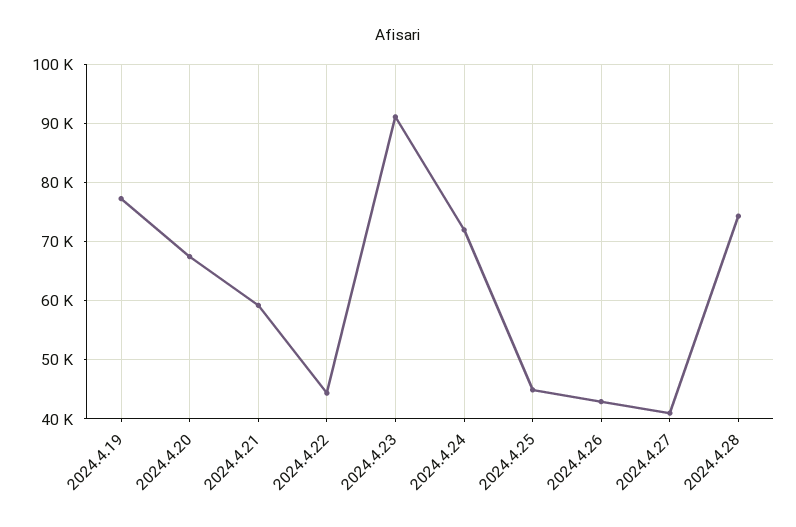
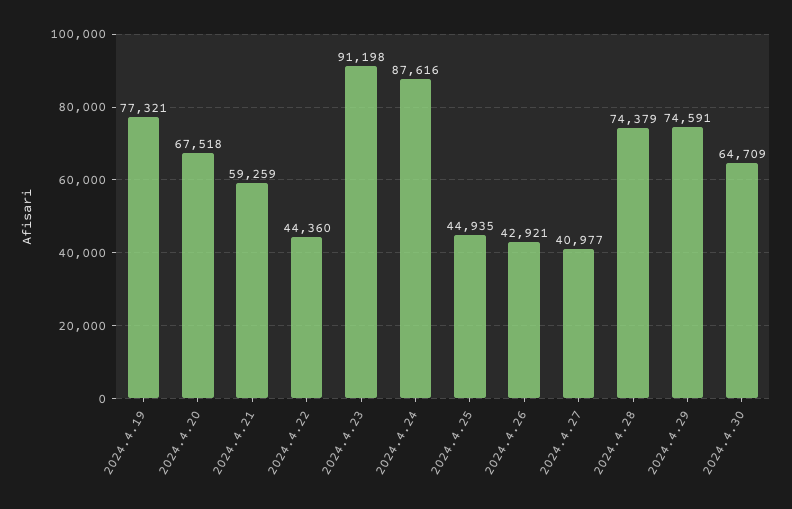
2024.4.24: 72000 -> 87616
2024.4.29: none -> 74591
2024.4.30: none -> 64709

